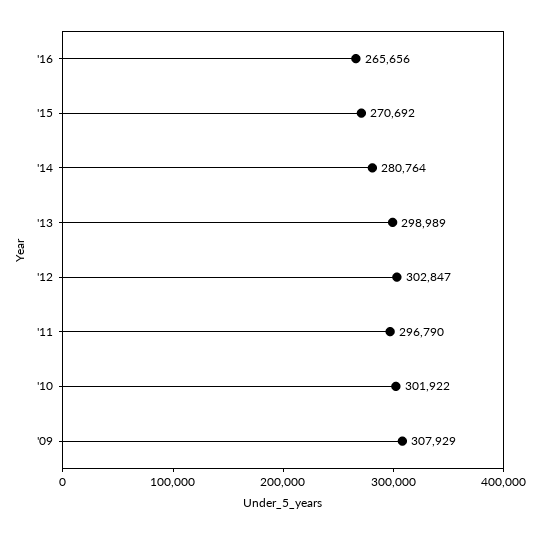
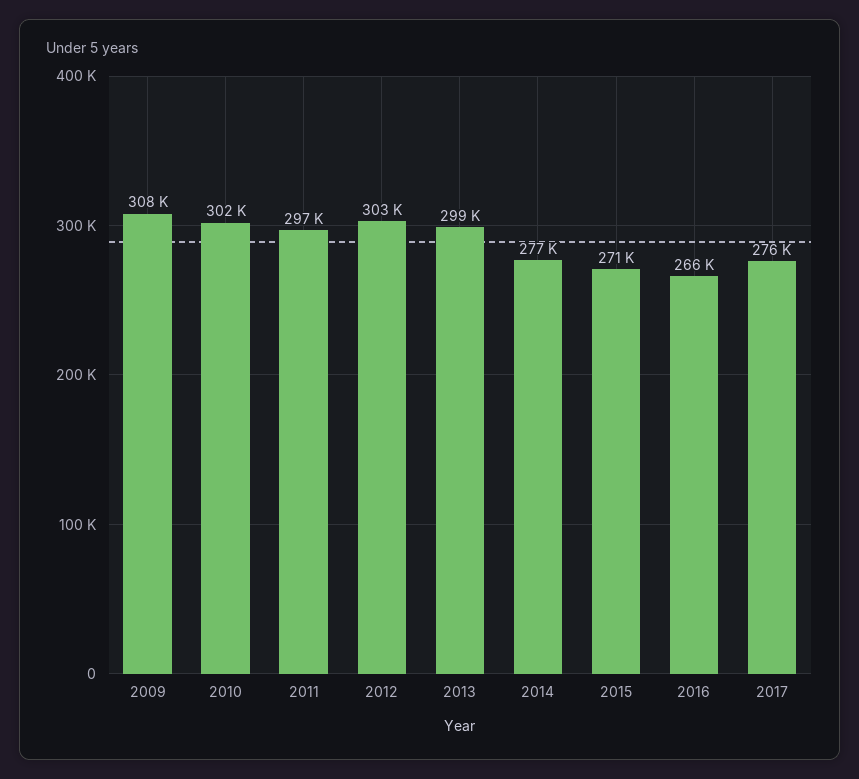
'14: 280764 -> 277000
2017: none -> 276000

